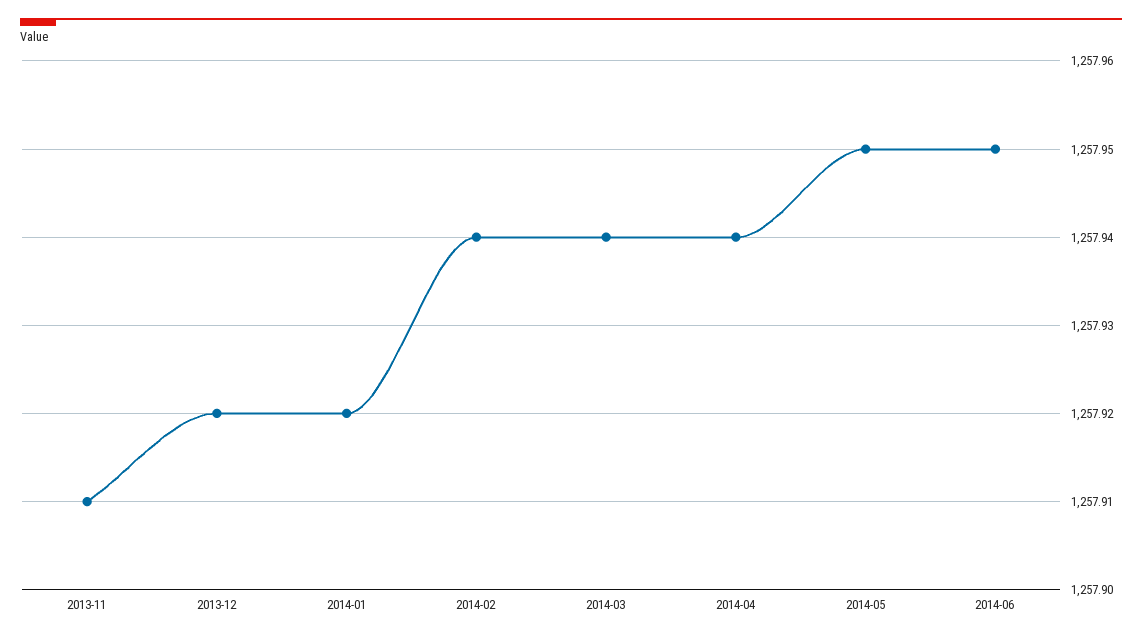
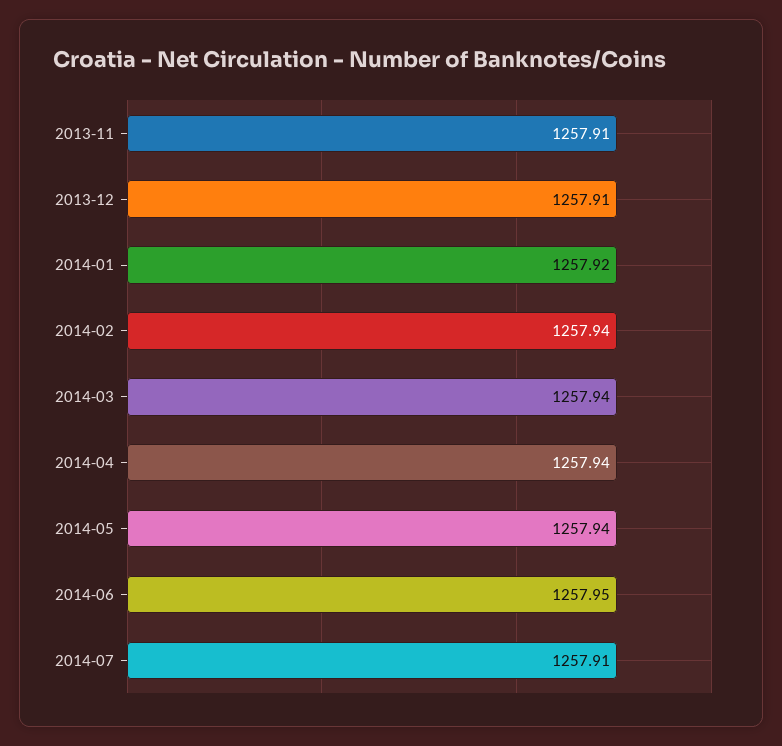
2013-12: 1257.92 -> 1257.91
2014-05: 1257.95 -> 1257.94
2014-07: none -> 1257.91

